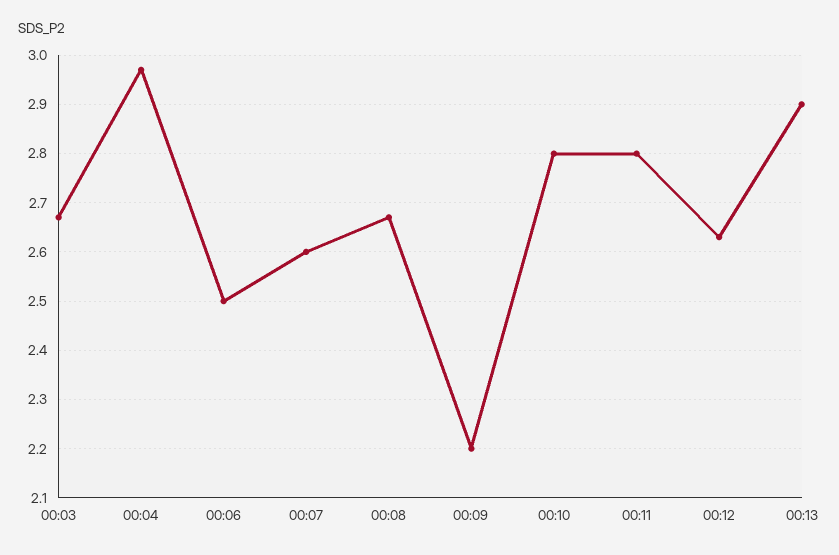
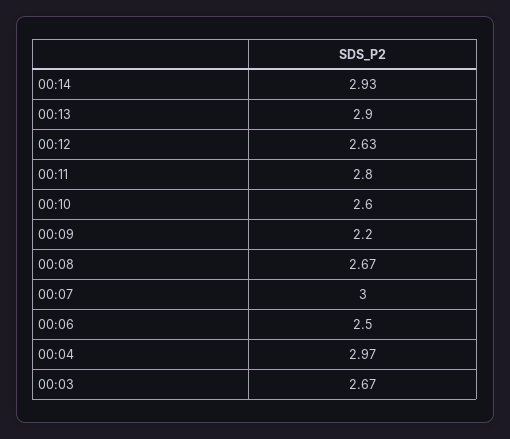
00:07: 2.6 -> 3
00:10: 2.8 -> 2.6
00:14: none -> 2.93

